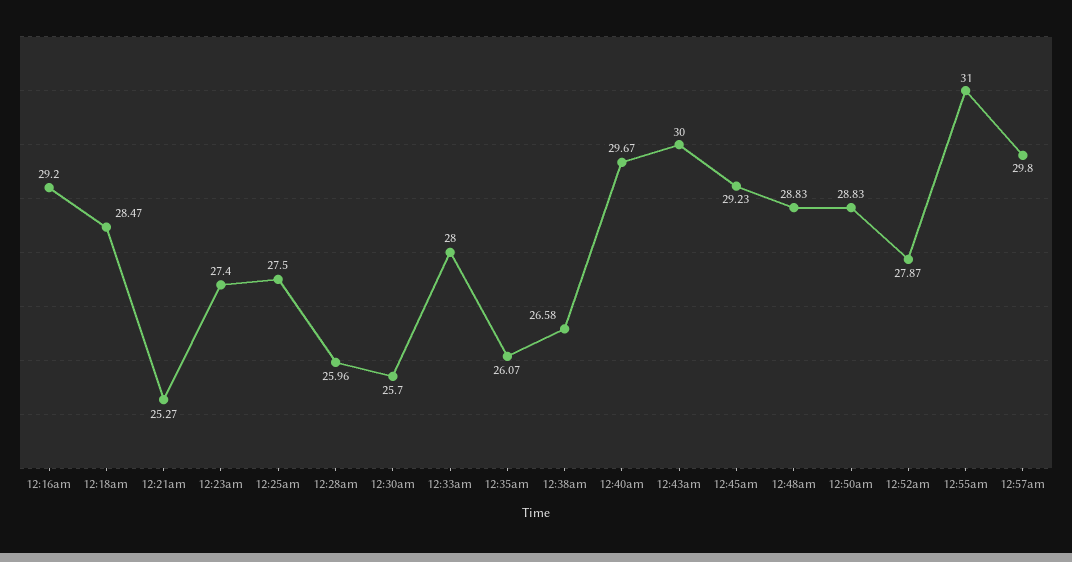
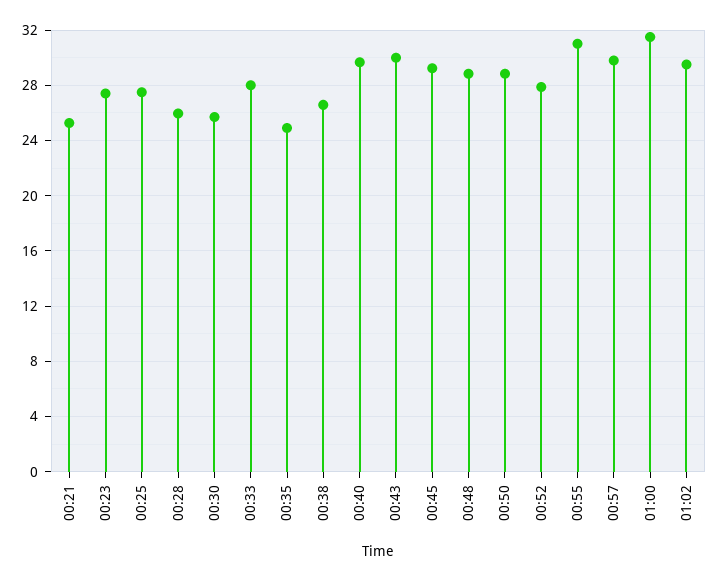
12:16am: 29.2 -> none
12:18am: 28.47 -> none
12:35am: 26.07 -> 25
01:00: none -> 31.5
01:02: none -> 29.5

